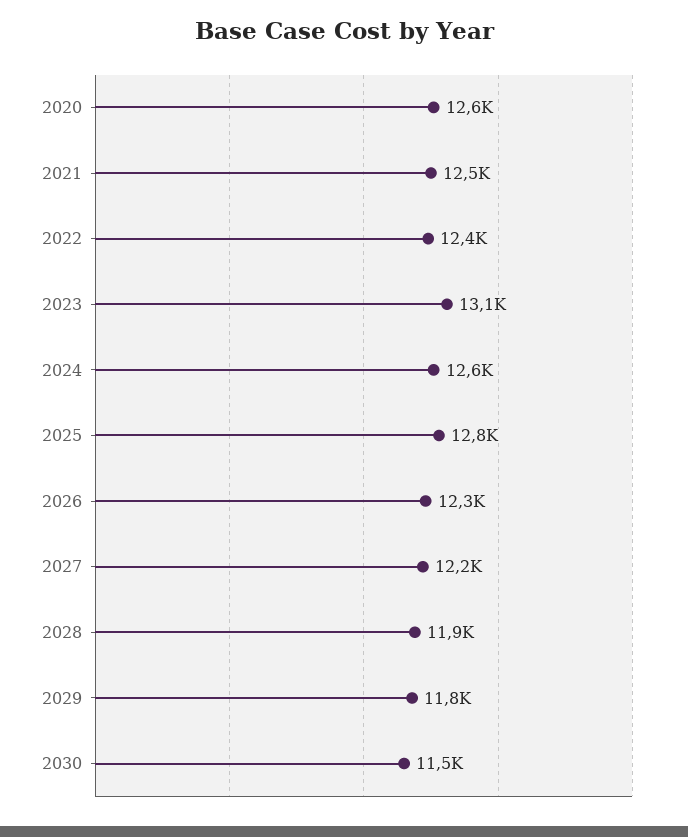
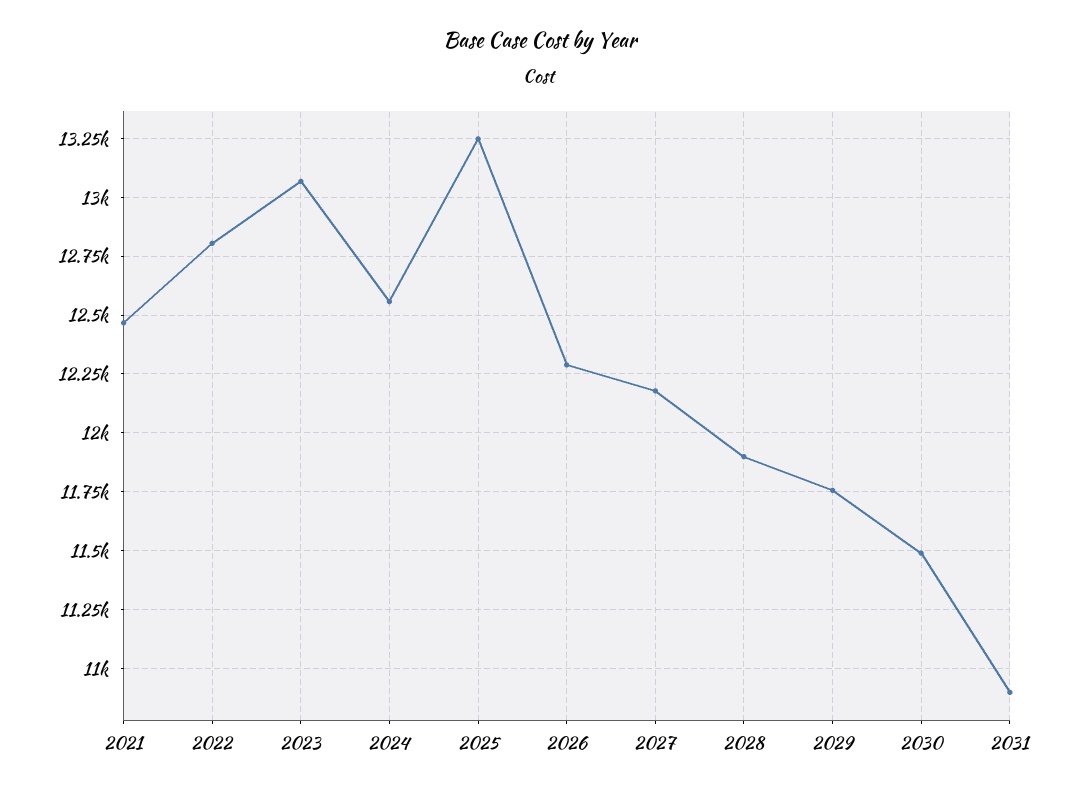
2020: 12600 -> none
2022: 12400 -> 12800
2025: 12800 -> 13250
2031: none -> 10900

